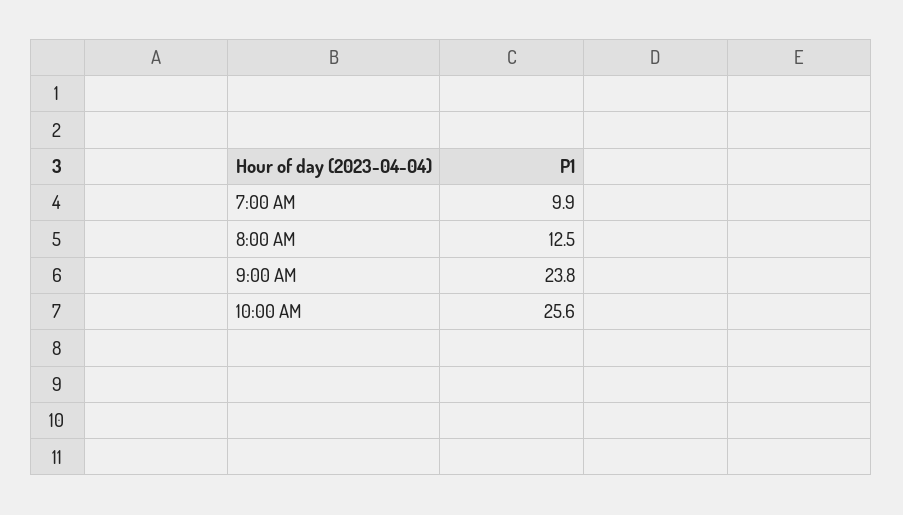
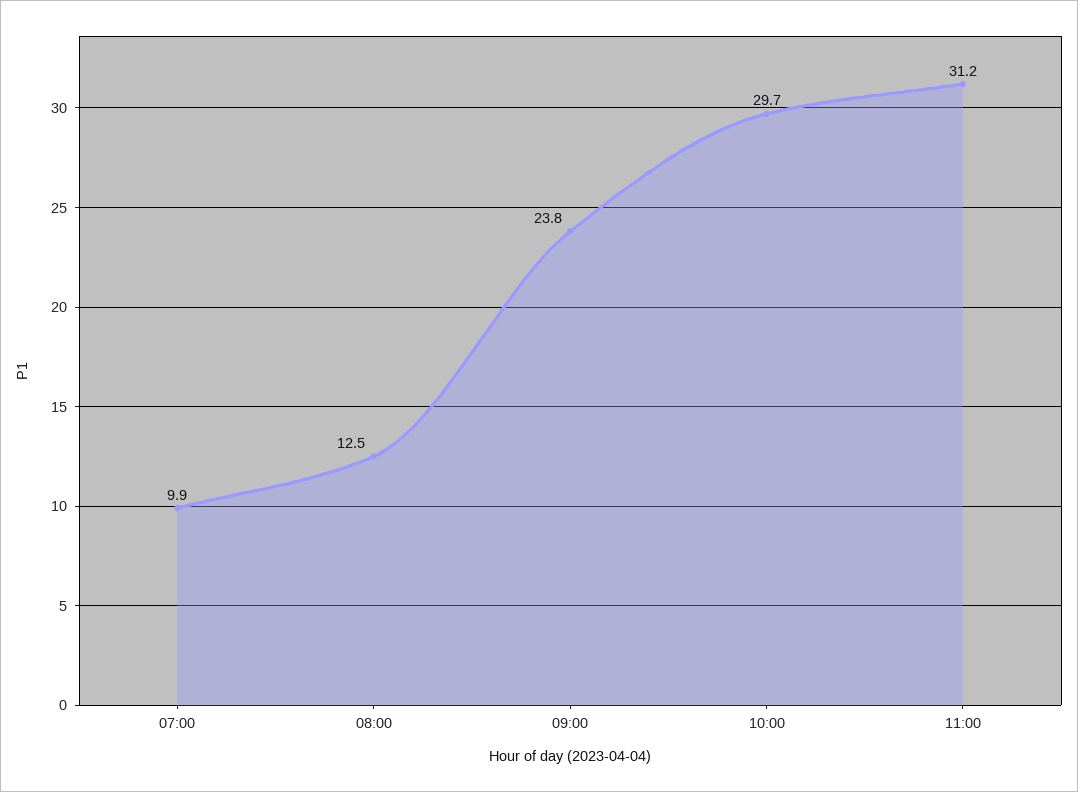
10:00 AM: 25.6 -> 29.7
11:00: none -> 31.2

